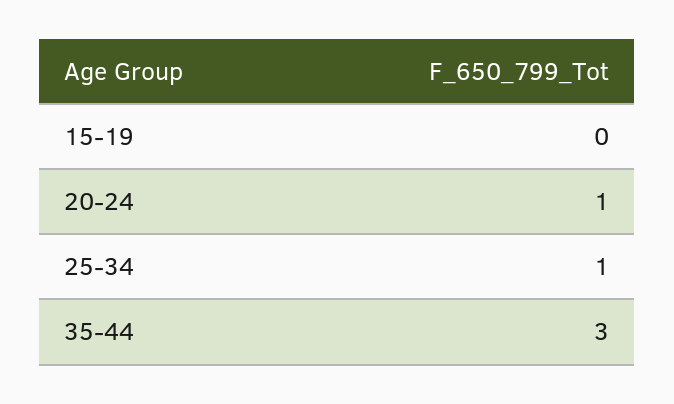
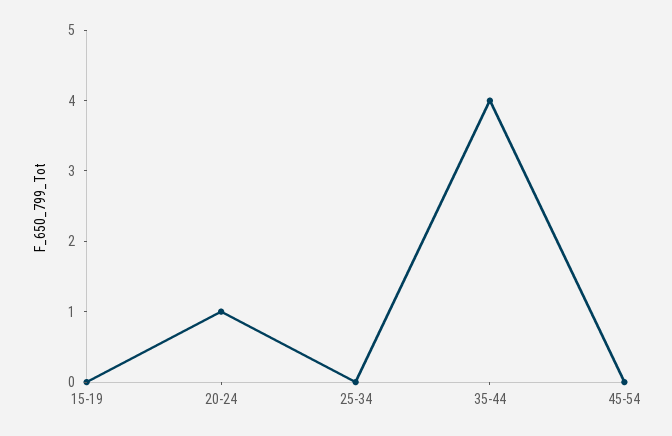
25-34: 1 -> 0
35-44: 3 -> 4
45-54: none -> 0

